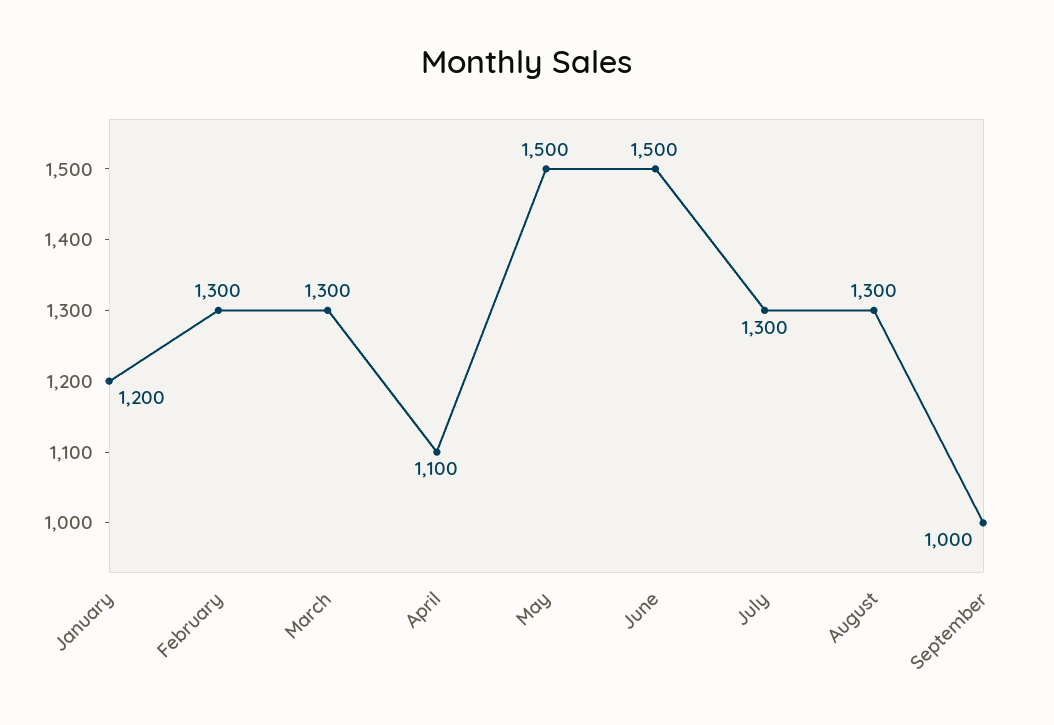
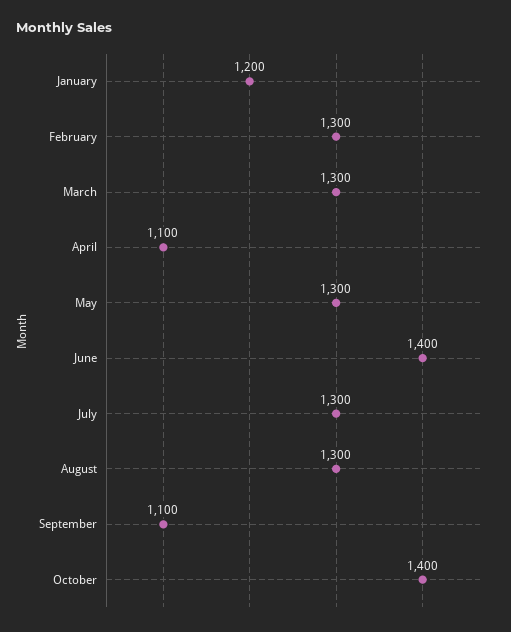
May: 1500 -> 1300
June: 1500 -> 1400
September: 1000 -> 1100
October: none -> 1400

